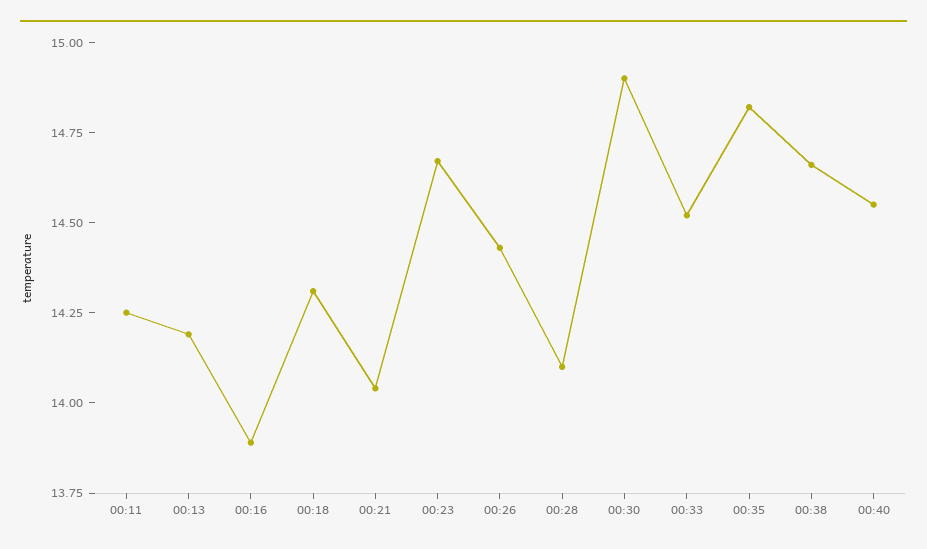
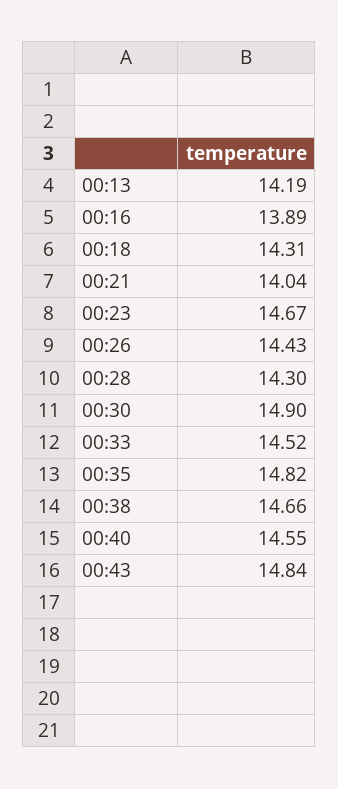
00:11: 14.25 -> none
00:28: 14.1 -> 14.3
00:43: none -> 14.84

